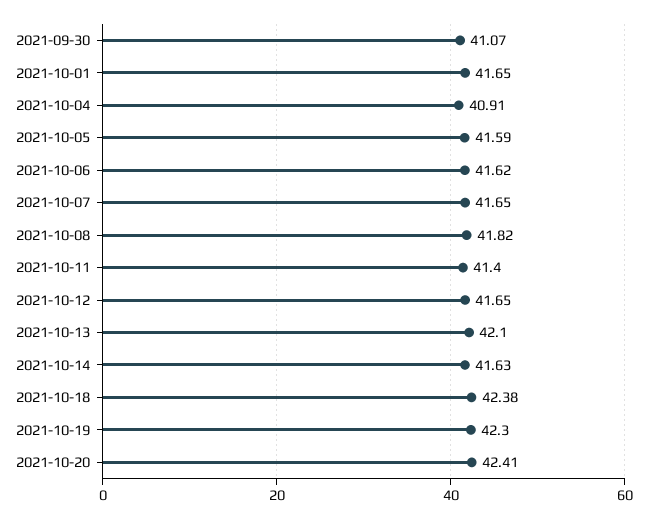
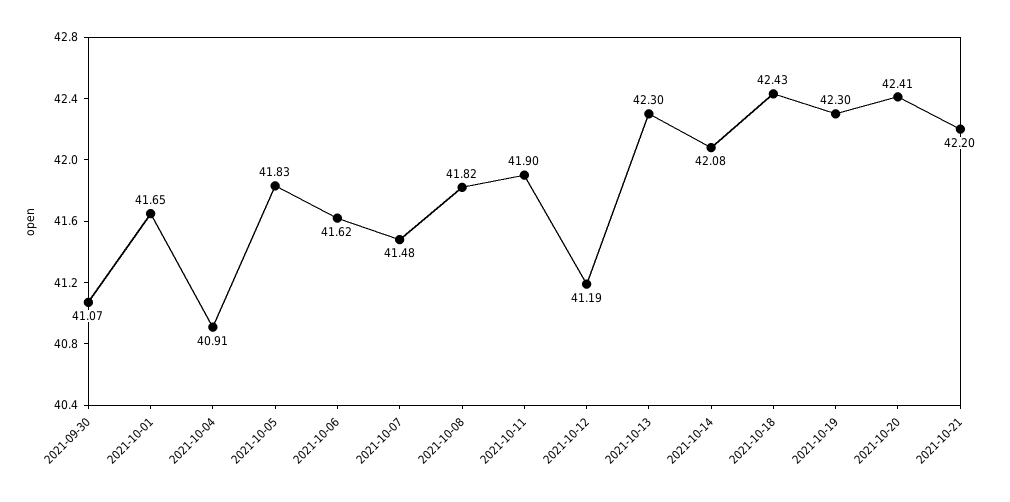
2021-10-05: 41.59 -> 41.83
2021-10-07: 41.65 -> 41.48
2021-10-11: 41.4 -> 41.9
2021-10-12: 41.65 -> 41.19
2021-10-13: 42.1 -> 42.3
2021-10-14: 41.63 -> 42.08
2021-10-18: 42.38 -> 42.43
2021-10-21: none -> 42.2

